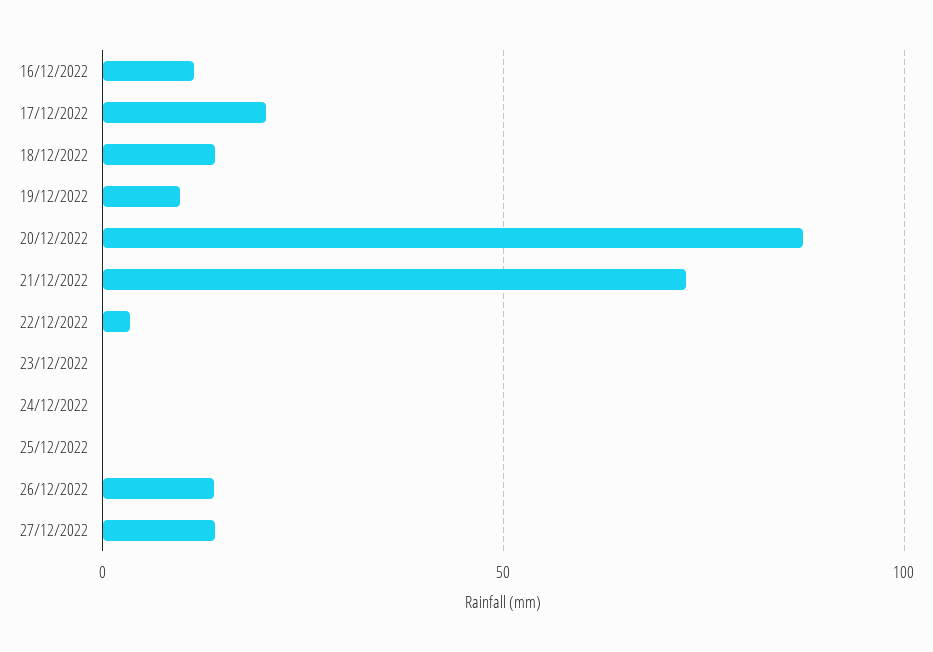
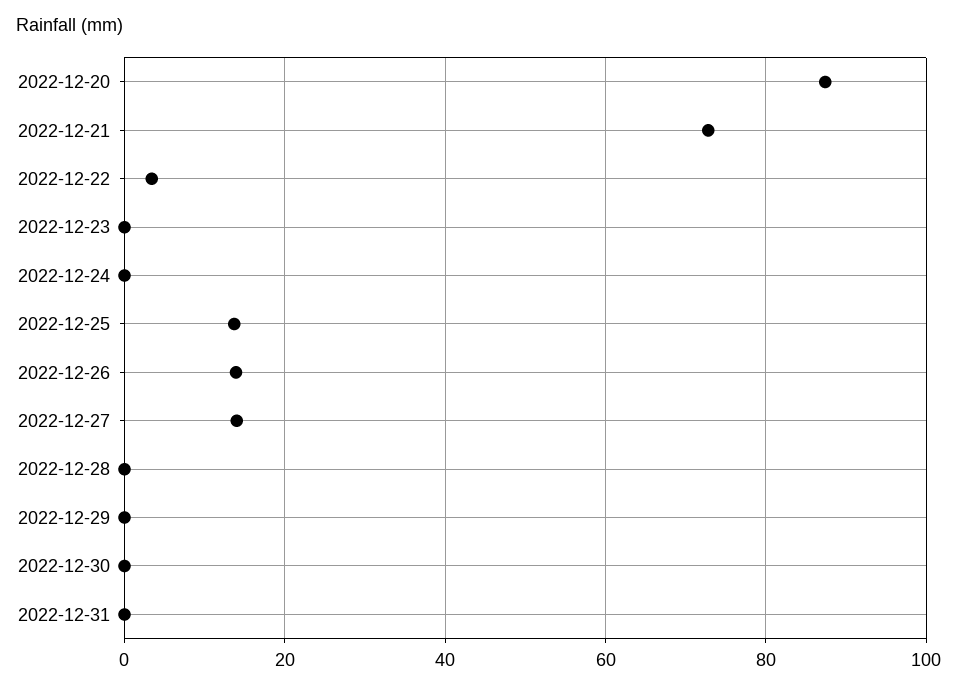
16/12/2022: 10 -> none
17/12/2022: 20 -> none
18/12/2022: 15 -> none
19/12/2022: 10 -> none
25/12/2022: 0 -> 14
2022-12-28: none -> 0
2022-12-29: none -> 0
2022-12-30: none -> 0
2022-12-31: none -> 0

